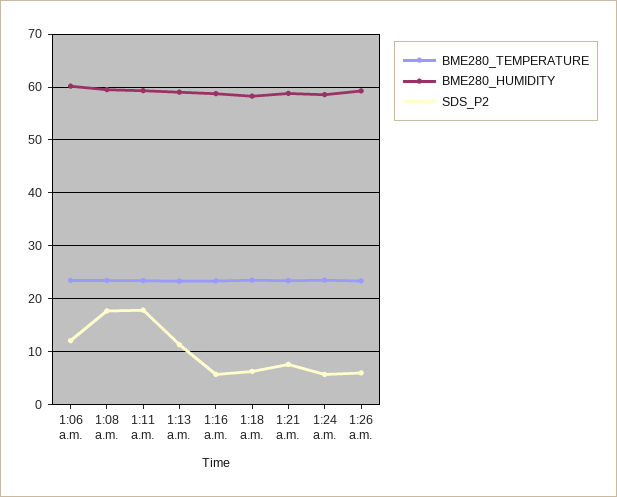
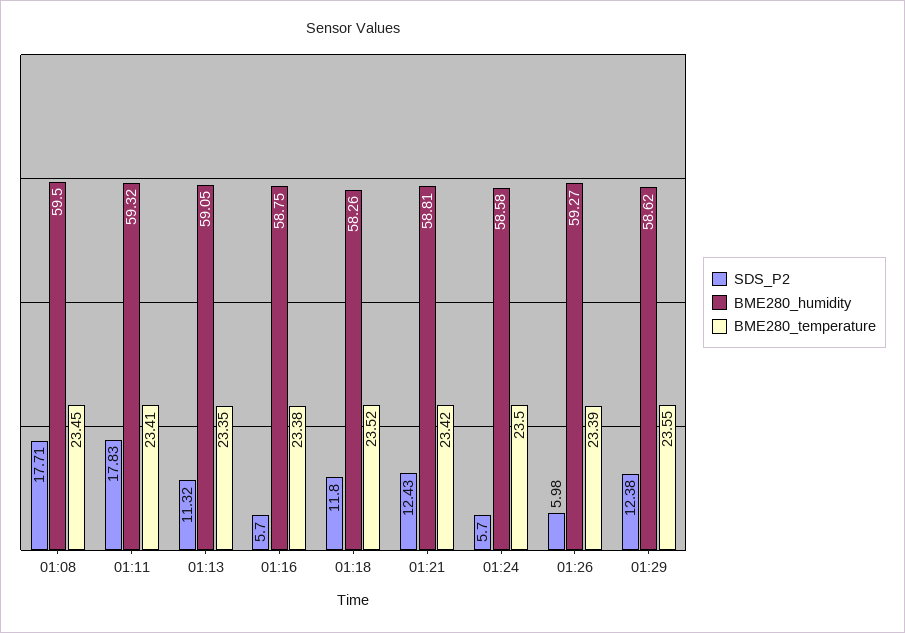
BME280_TEMPERATURE, 1:06 a.m.: 24 -> none
BME280_HUMIDITY, 1:06 a.m.: 60 -> none
SDS_P2, 1:06 a.m.: 12 -> none
SDS_P2, 1:18 a.m.: 6 -> 11.8
SDS_P2, 1:21 a.m.: 8 -> 12.43
SDS_P2, 01:29: none -> 12.38
BME280_HUMIDITY, 01:29: none -> 58.62
BME280_TEMPERATURE, 01:29: none -> 23.55

